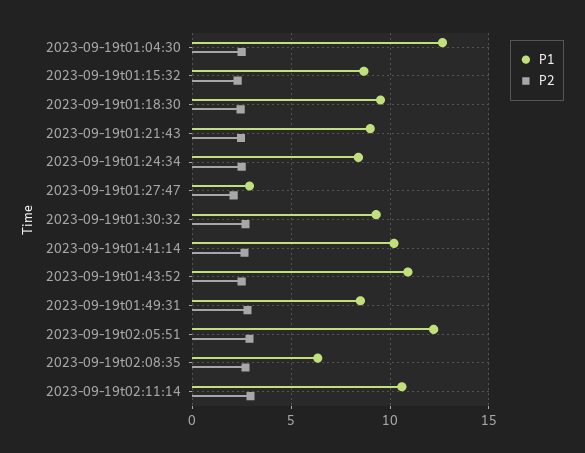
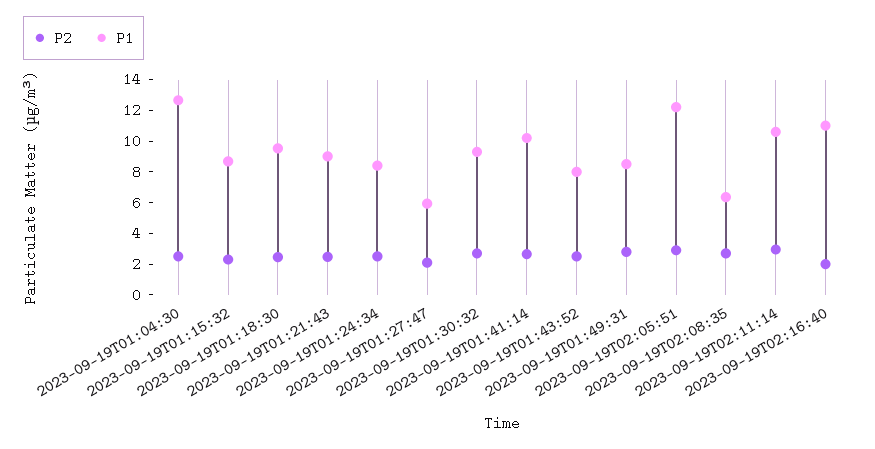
P1, 2023-09-19t01:27:47: 3 -> 6
P1, 2023-09-19t01:43:52: 11 -> 8
P2, 2023-09-19T02:16:40: none -> 2
P1, 2023-09-19T02:16:40: none -> 11

